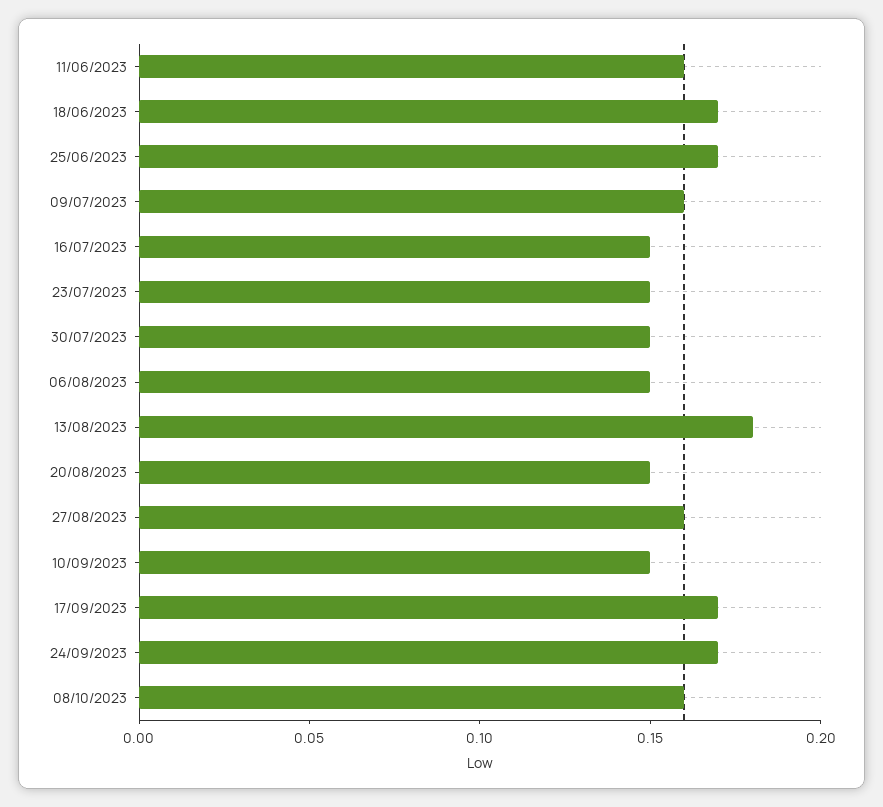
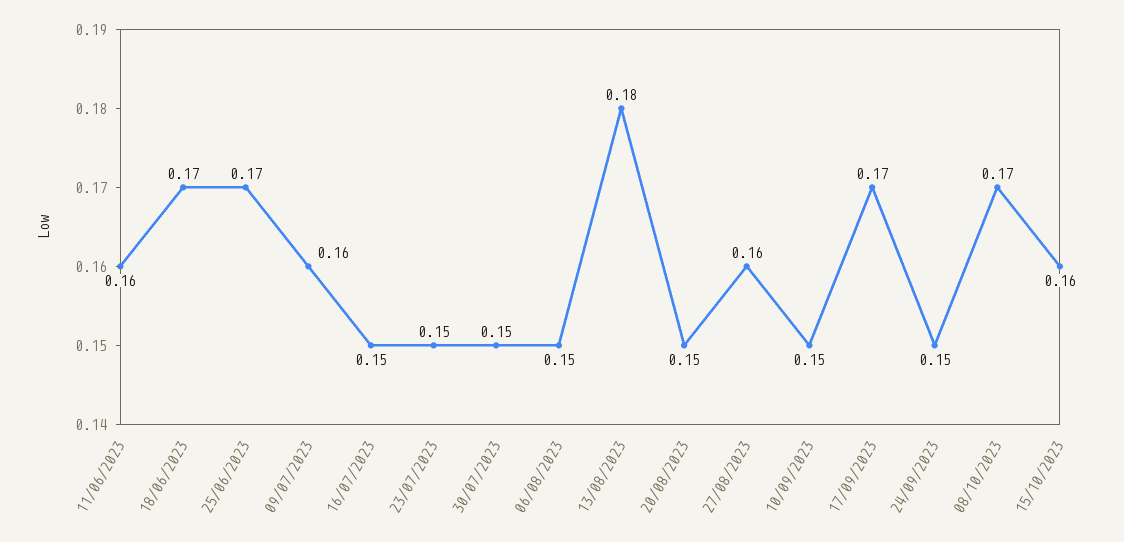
24/09/2023: 0.17 -> 0.15
08/10/2023: 0.16 -> 0.17
15/10/2023: none -> 0.16

